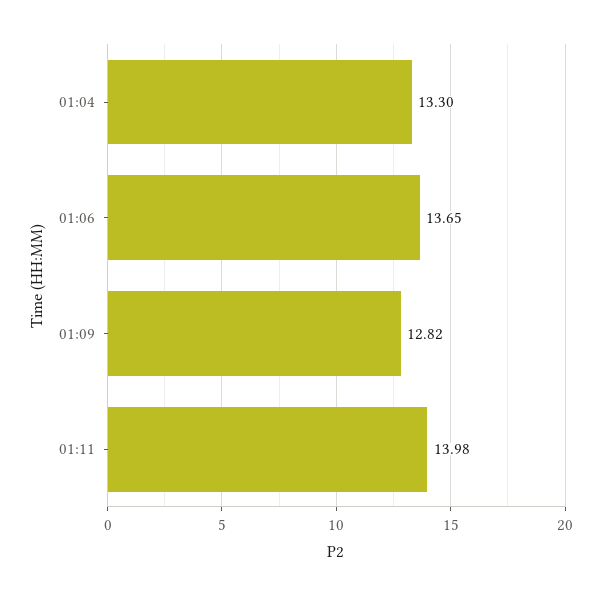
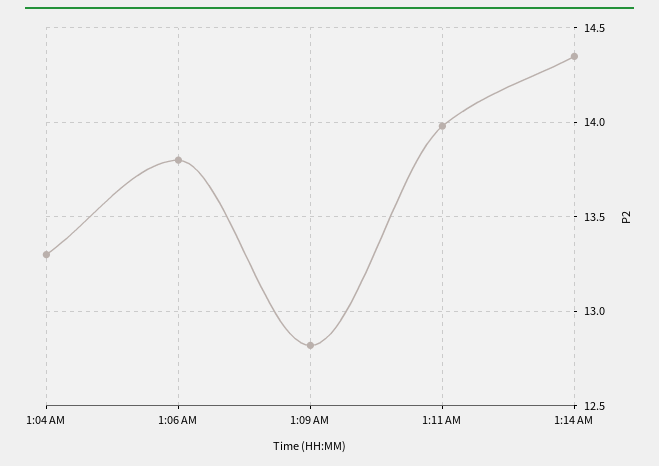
01:06: 13.65 -> 13.8
1:14 AM: none -> 14.35

